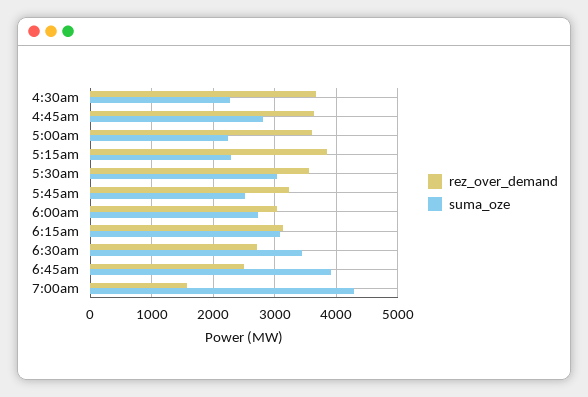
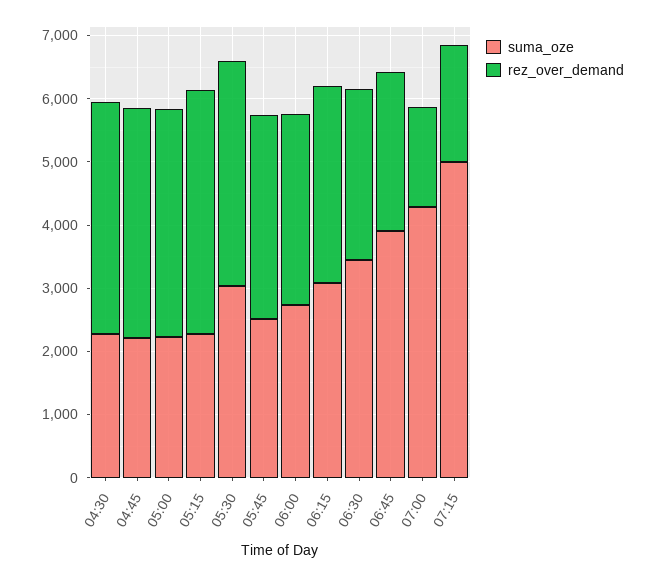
suma_oze, 4:45am: 2800 -> 2200
suma_oze, 07:15: none -> 5000
rez_over_demand, 07:15: none -> 1800

